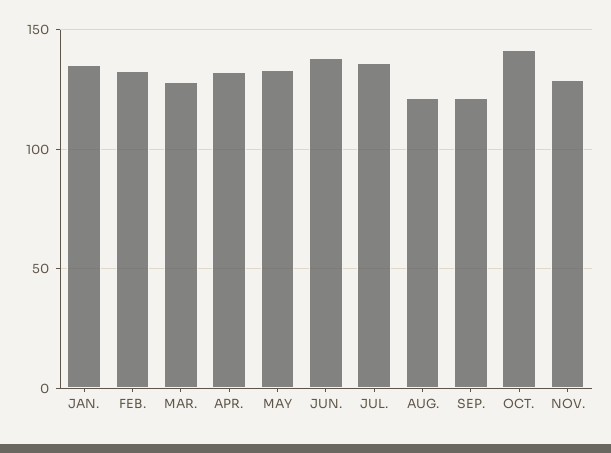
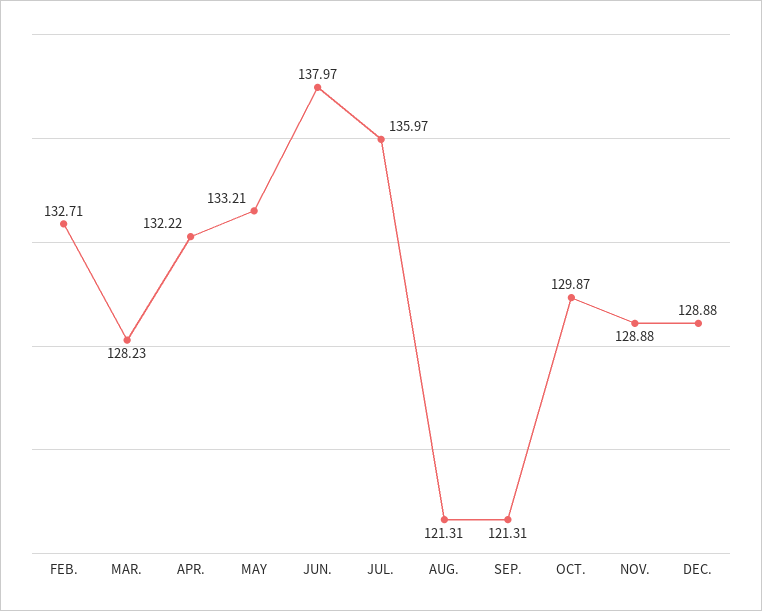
JAN.: 135 -> none
OCT.: 140 -> 129.87
DEC.: none -> 128.88

